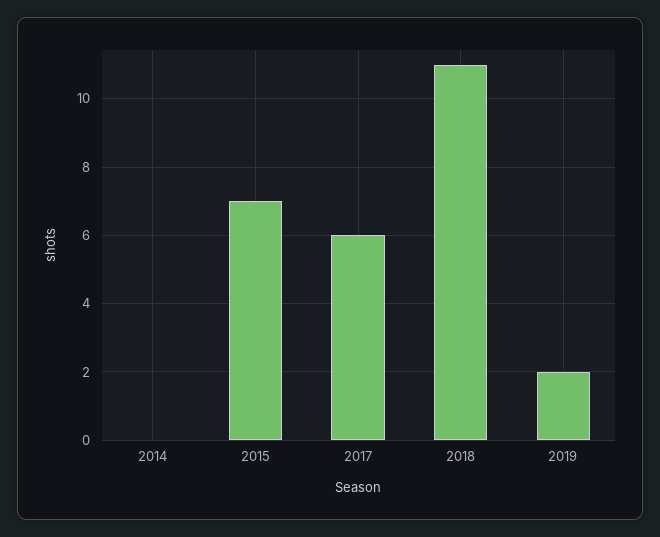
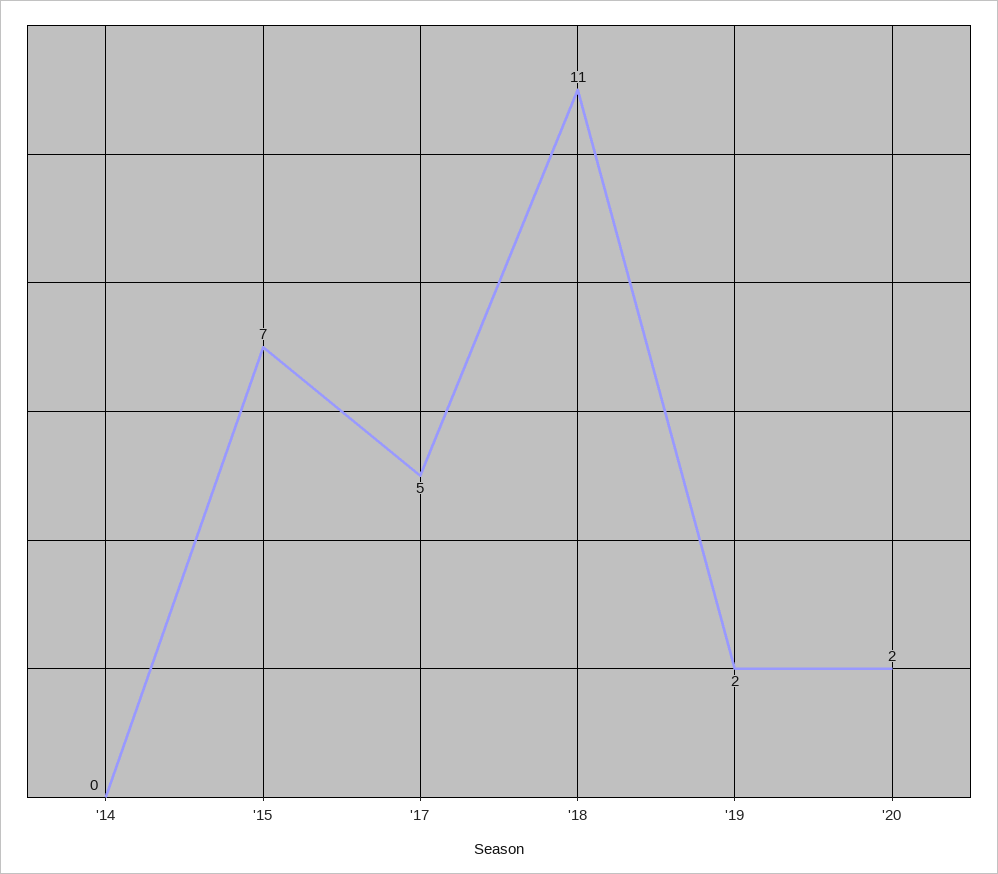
2017: 6 -> 5
'20: none -> 2

